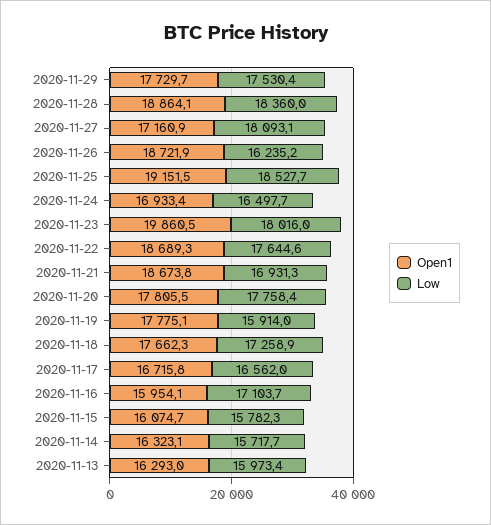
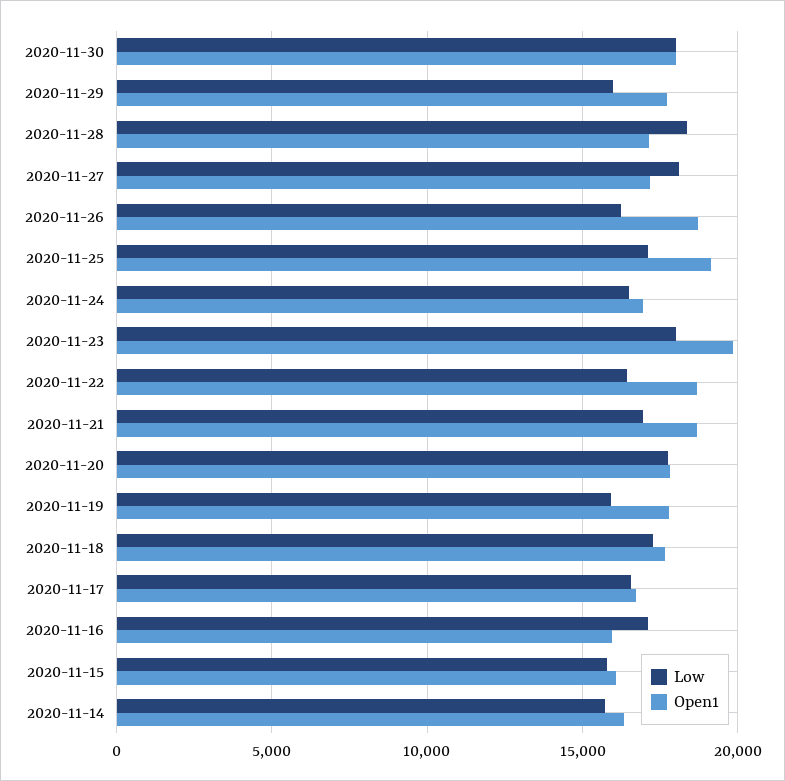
Low, 2020-11-29: 17530.4 -> 16000
Open1, 2020-11-28: 18864.1 -> 17000
Low, 2020-11-25: 18527.7 -> 17000
Low, 2020-11-22: 17644.6 -> 16500
Open1, 2020-11-13: 16293 -> none
Low, 2020-11-13: 15973.4 -> none
Low, 2020-11-30: none -> 18000
Open1, 2020-11-30: none -> 18000

